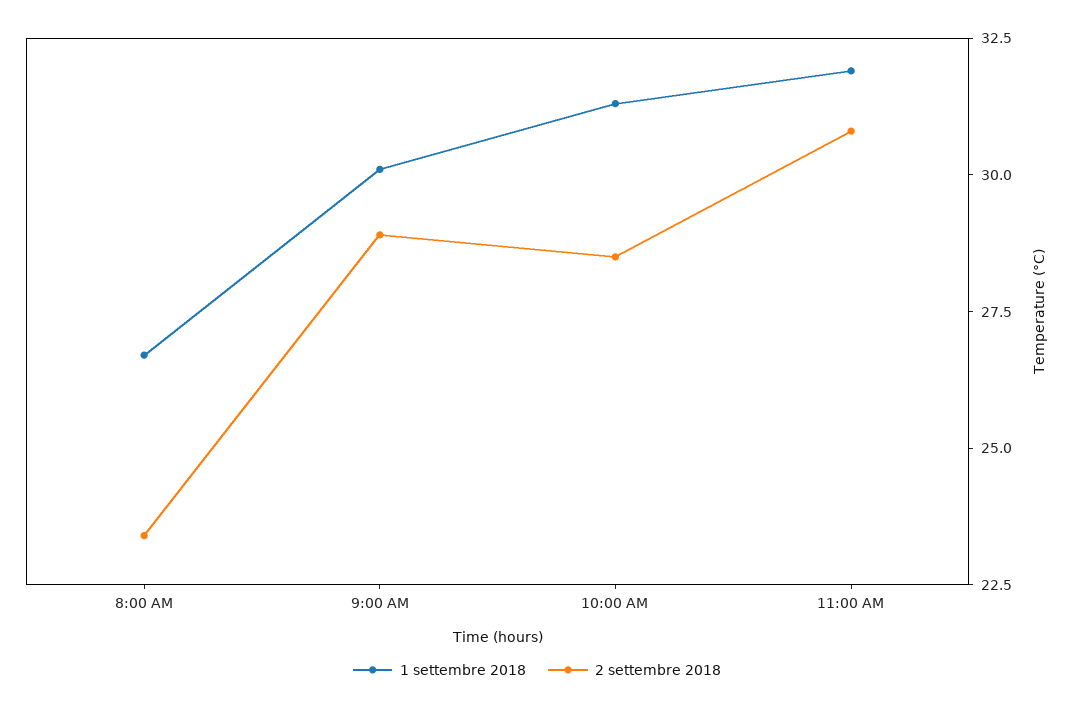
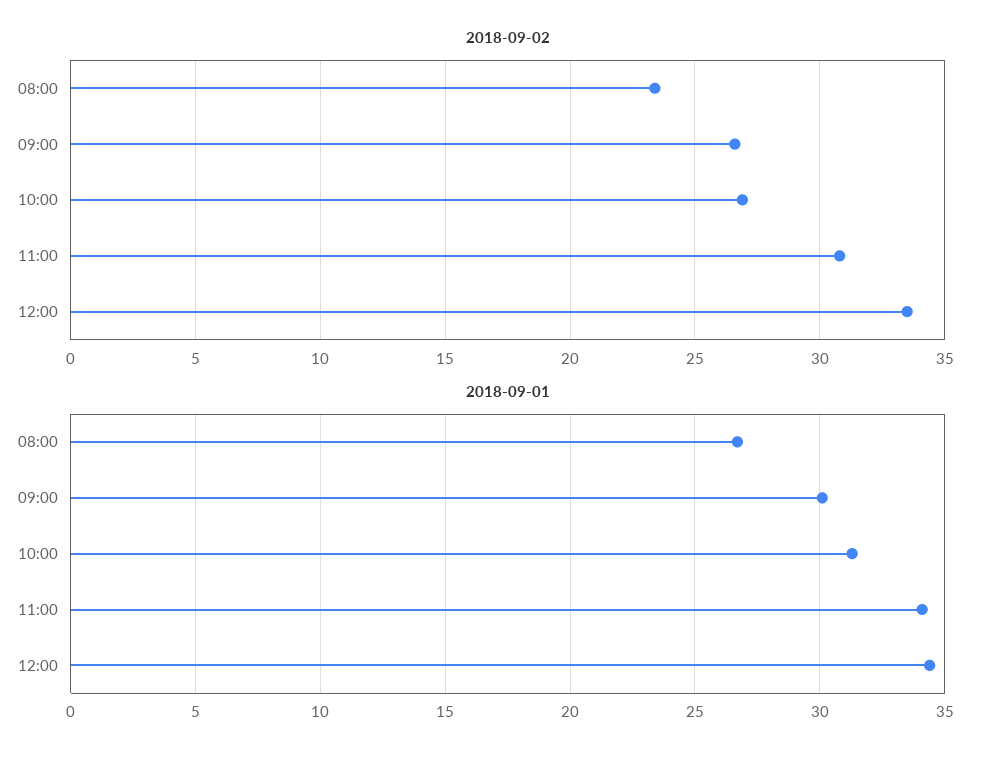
2 settembre 2018, 9:00 AM: 29 -> 26.5
2 settembre 2018, 10:00 AM: 28.5 -> 27
1 settembre 2018, 11:00 AM: 32 -> 34
2 settembre 2018, 12:00: none -> 33.5
1 settembre 2018, 12:00: none -> 34.5

